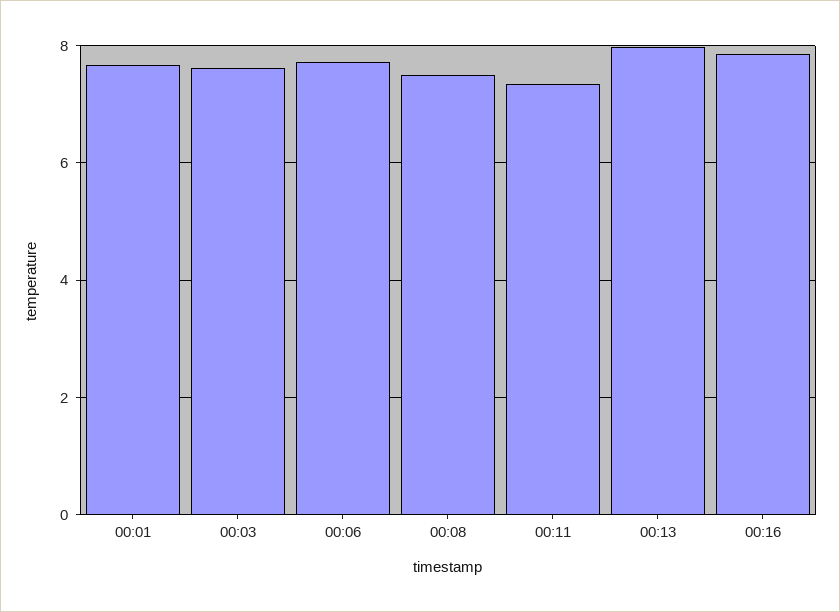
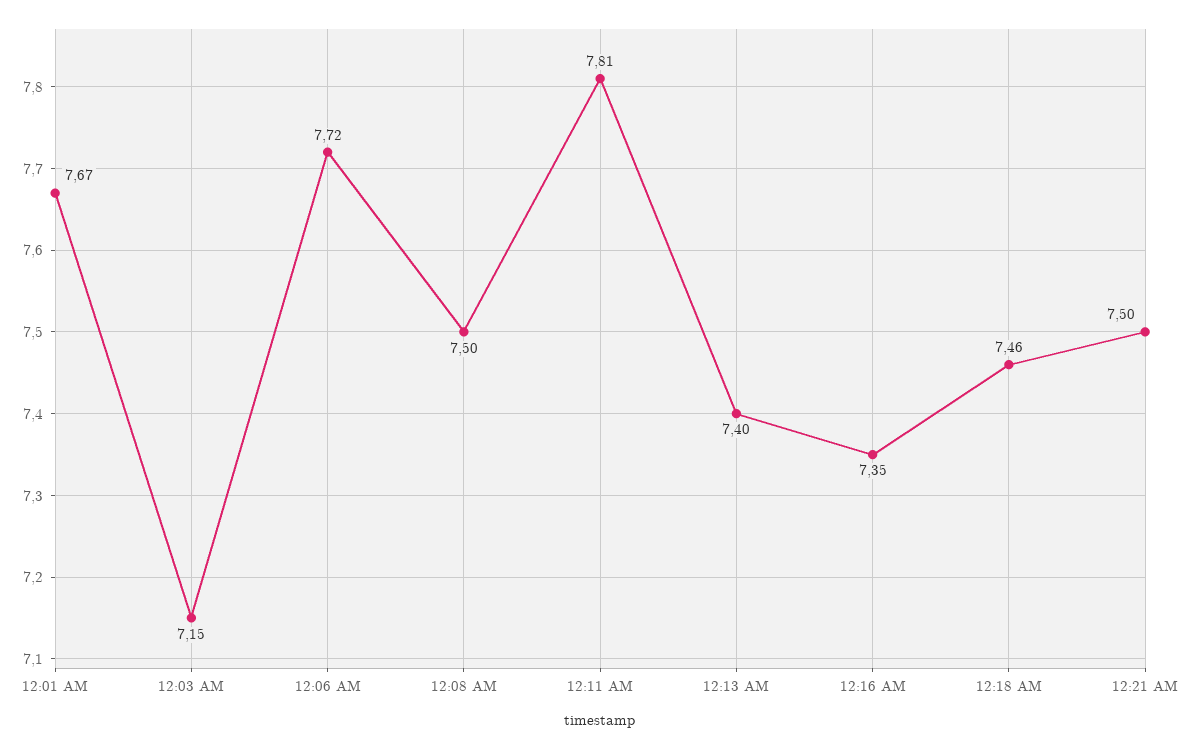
00:03: 7.6 -> 7.15
00:11: 7.4 -> 7.81
00:13: 8 -> 7.4
00:16: 7.8 -> 7.35
12:18 AM: none -> 7.46
12:21 AM: none -> 7.5

